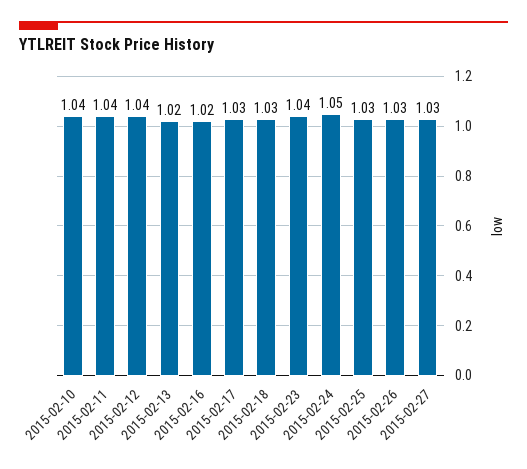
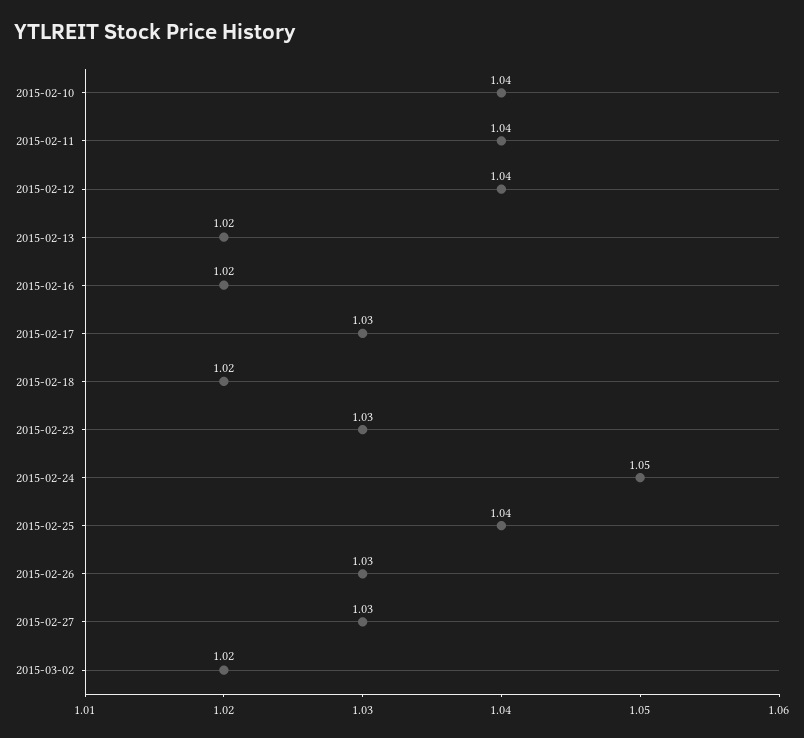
2015-02-18: 1.03 -> 1.02
2015-02-23: 1.04 -> 1.03
2015-02-25: 1.03 -> 1.04
2015-03-02: none -> 1.02

